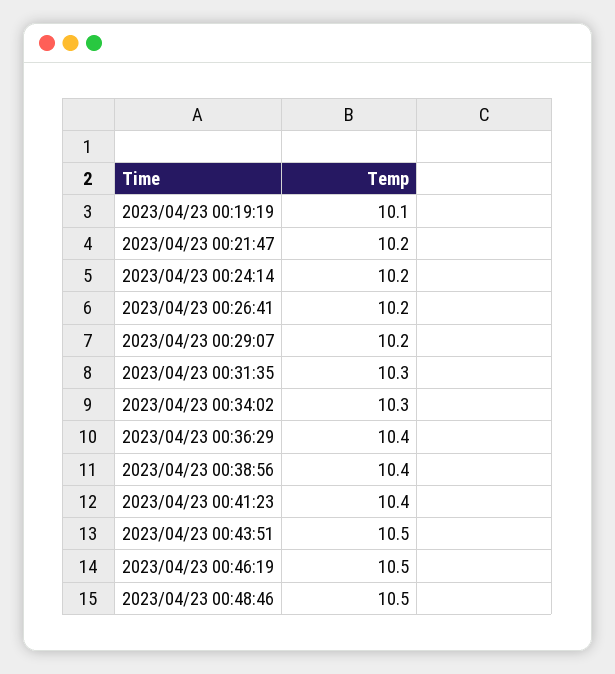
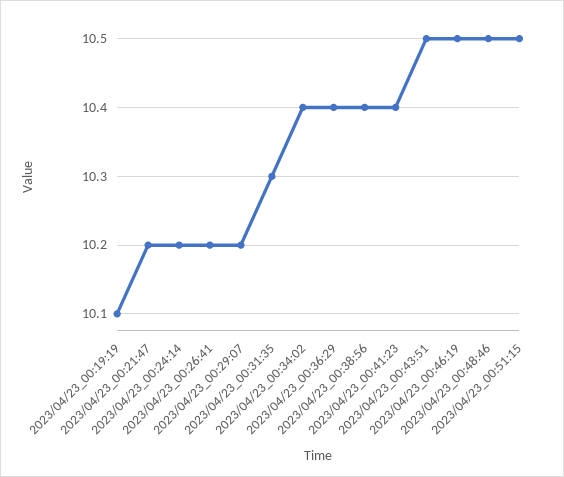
2023/04/23 00:34:02: 10.3 -> 10.4
2023/04/23_00:51:15: none -> 10.5

